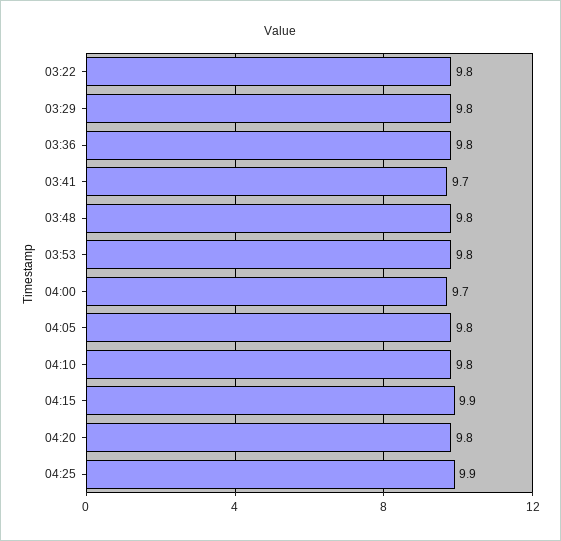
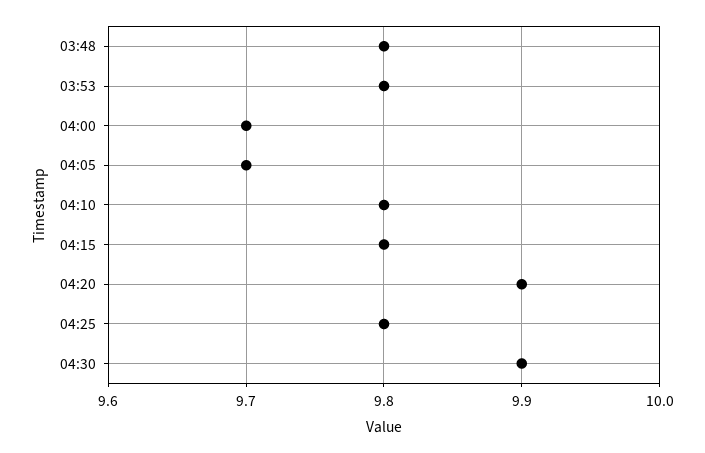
03:22: 9.8 -> none
03:29: 9.8 -> none
03:36: 9.8 -> none
03:41: 9.7 -> none
04:05: 9.8 -> 9.7
04:15: 9.9 -> 9.8
04:20: 9.8 -> 9.9
04:25: 9.9 -> 9.8
04:30: none -> 9.9

